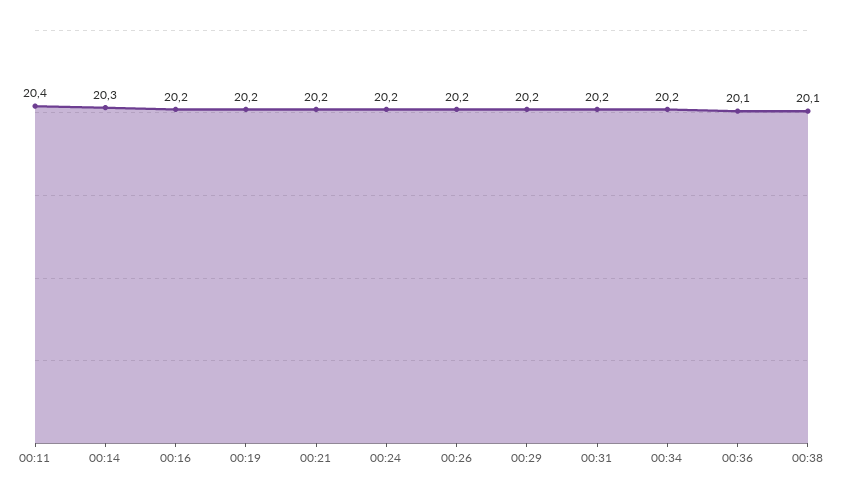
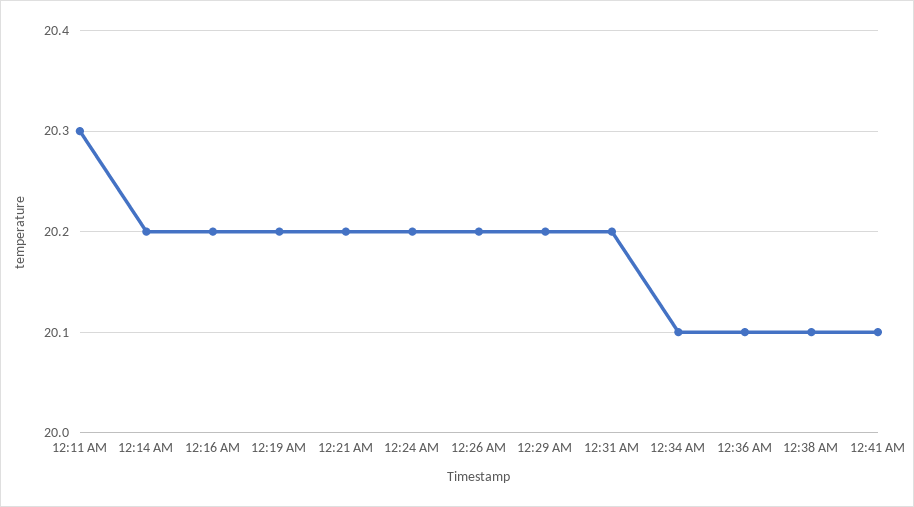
00:11: 20.4 -> 20.3
00:14: 20.3 -> 20.2
00:34: 20.2 -> 20.1
12:41 AM: none -> 20.1

